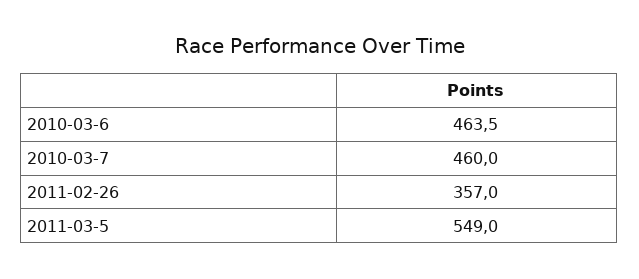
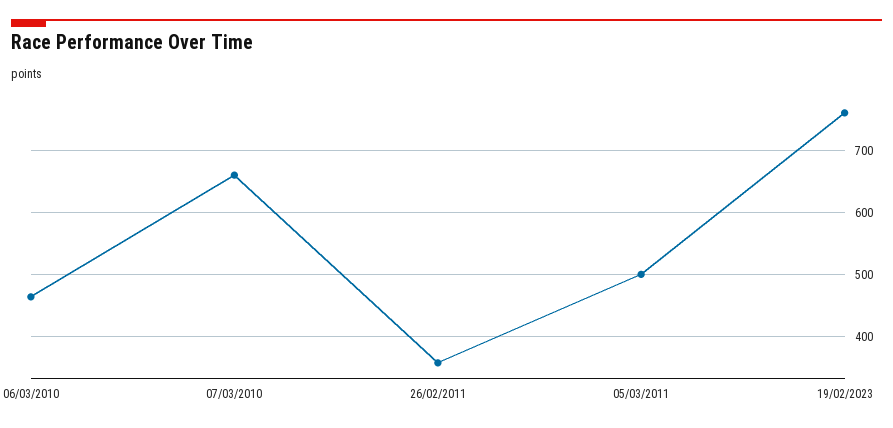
2010-03-7: 460 -> 660
2011-03-5: 549 -> 500
19/02/2023: none -> 760

